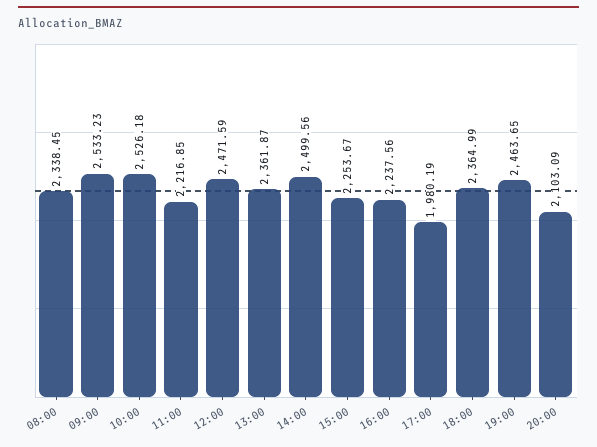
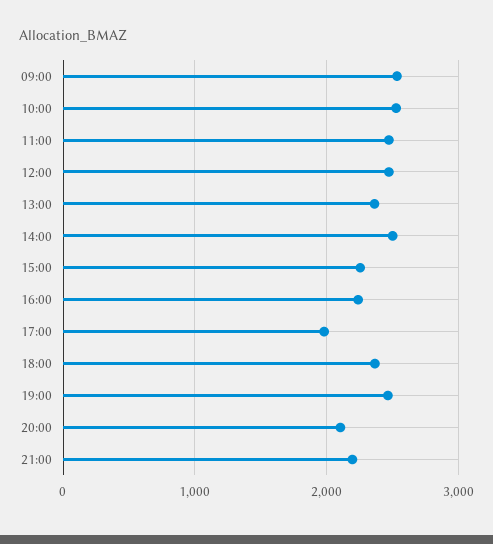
08:00: 2338.45 -> none
11:00: 2216.85 -> 2500
21:00: none -> 2200

